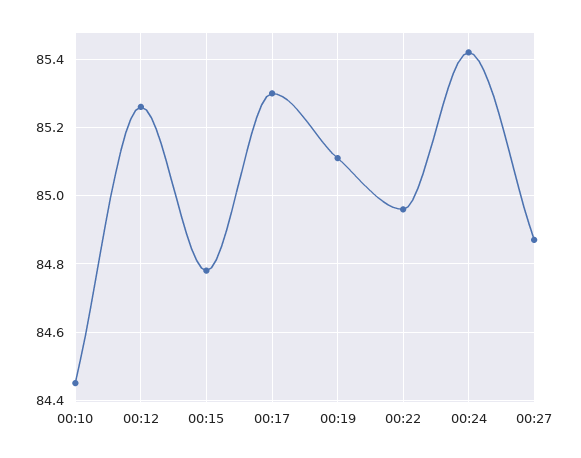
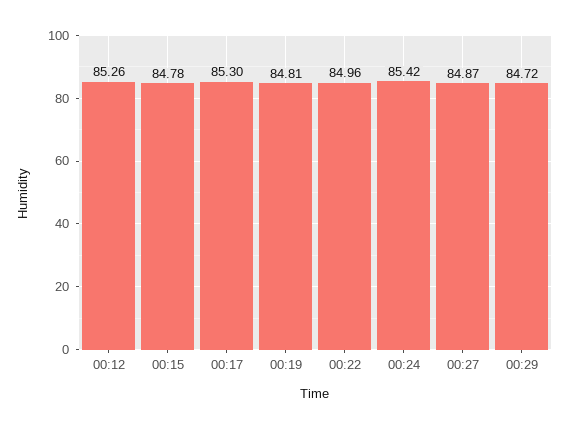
00:10: 84.45 -> none
00:19: 85.1 -> 84.81
00:29: none -> 84.72

